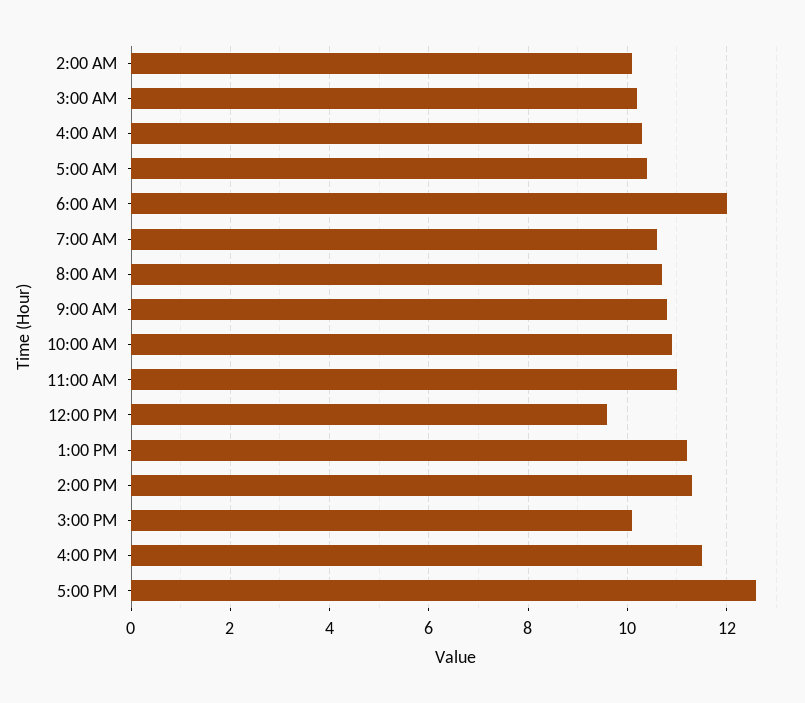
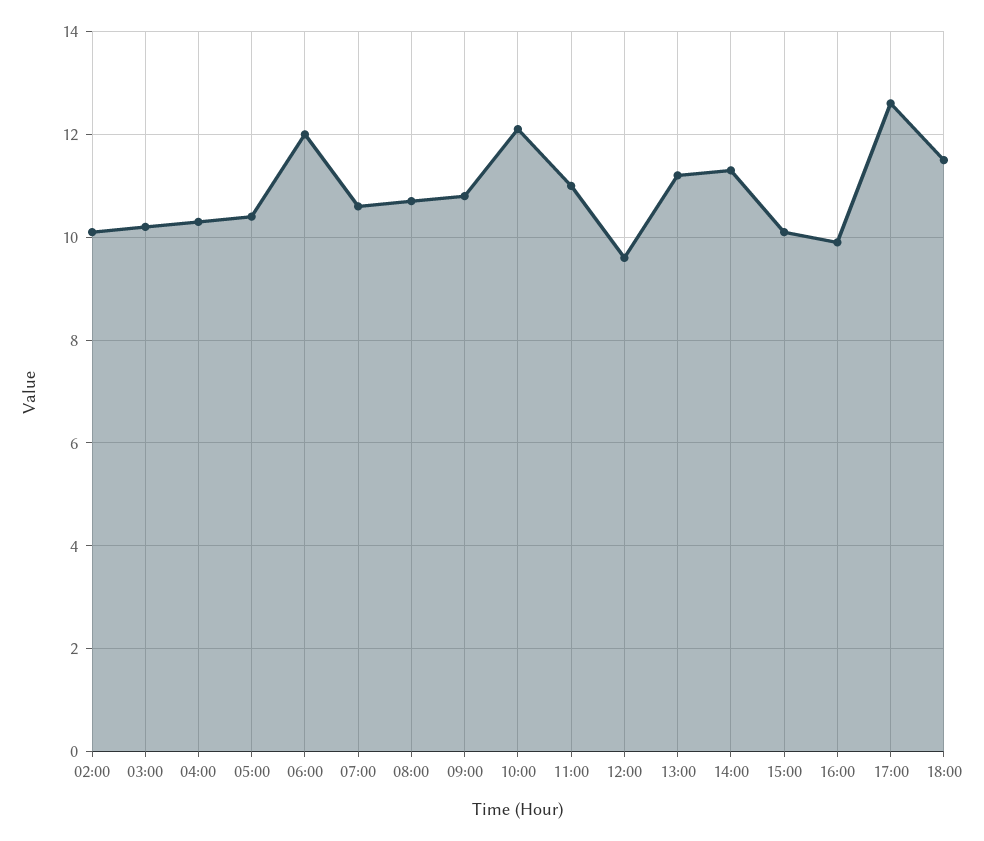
10:00 AM: 11 -> 12
4:00 PM: 11.5 -> 10
18:00: none -> 11.5

